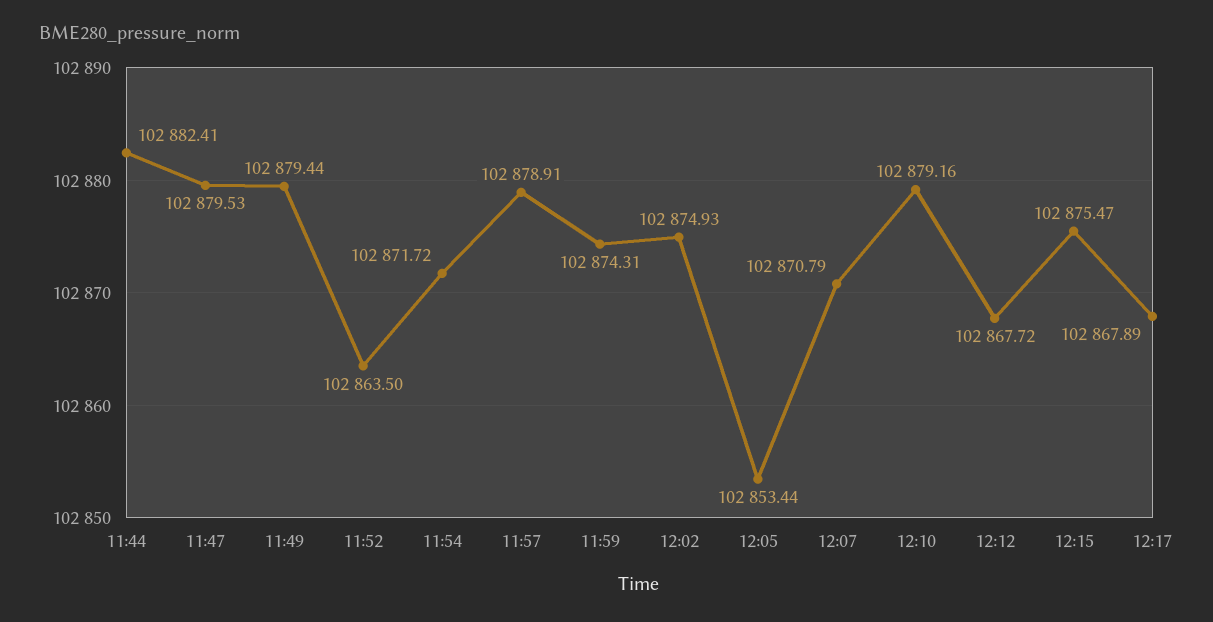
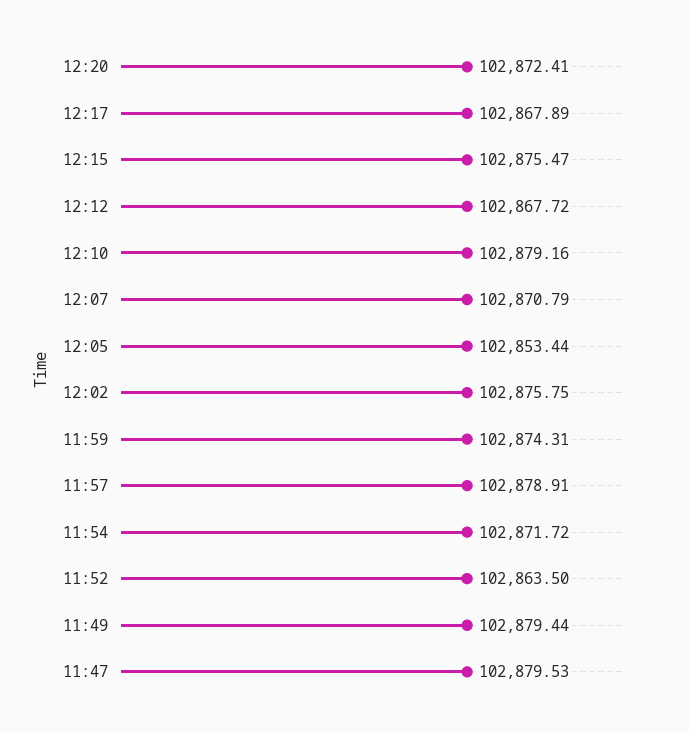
11:44: 102882.41 -> none
12:02: 102874.93 -> 102875.75
12:20: none -> 102872.41

